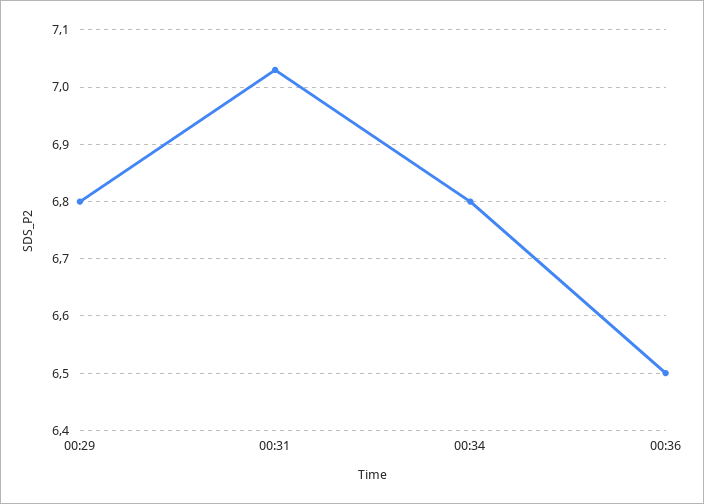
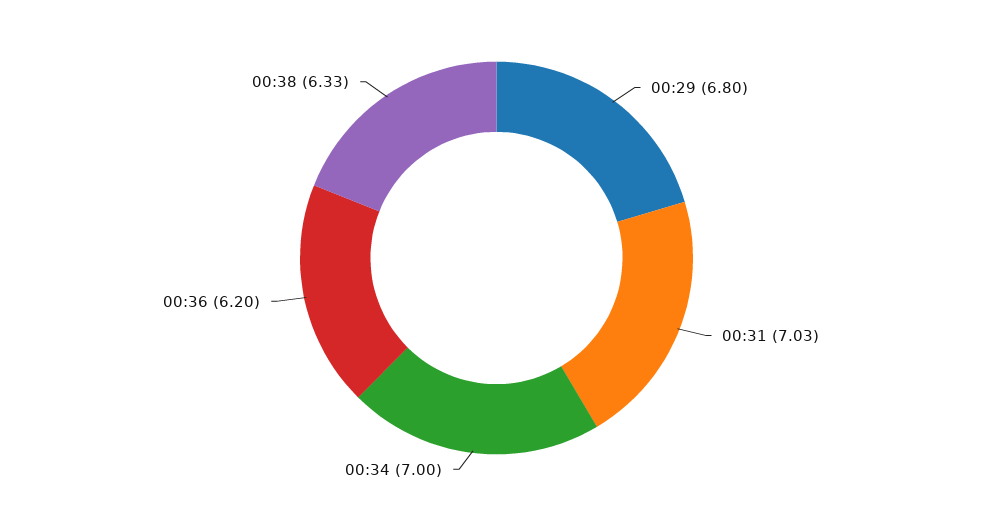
00:34: 6.8 -> 7
00:36: 6.5 -> 6.2
00:38: none -> 6.33

